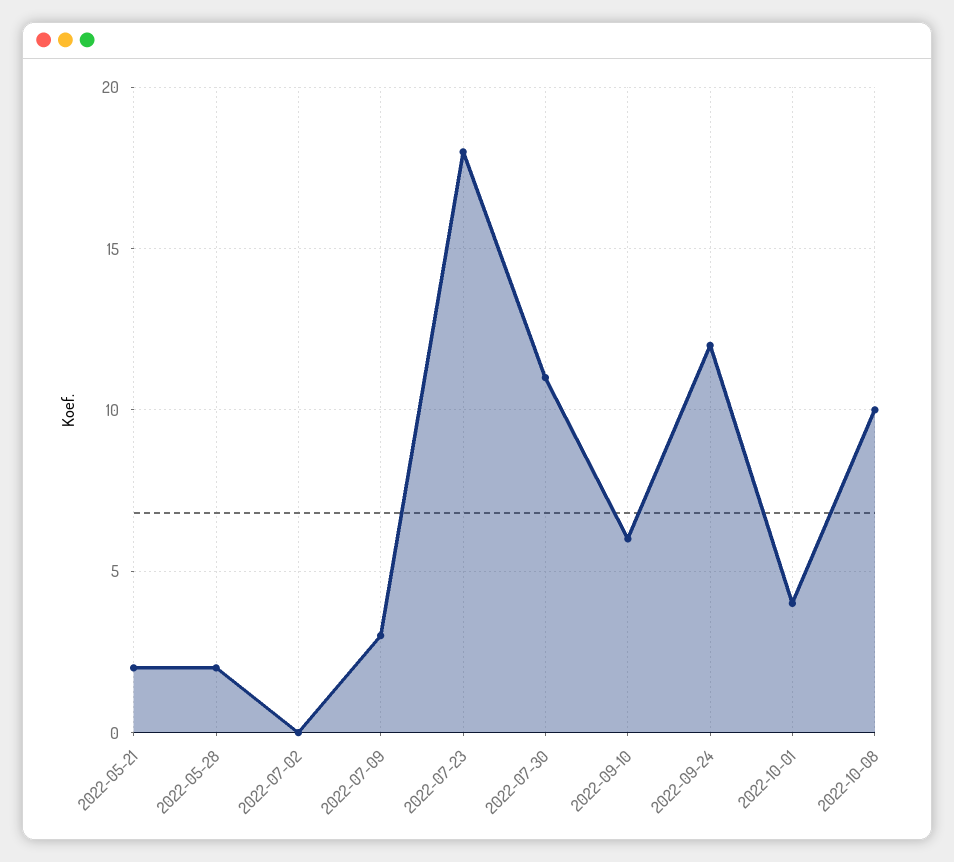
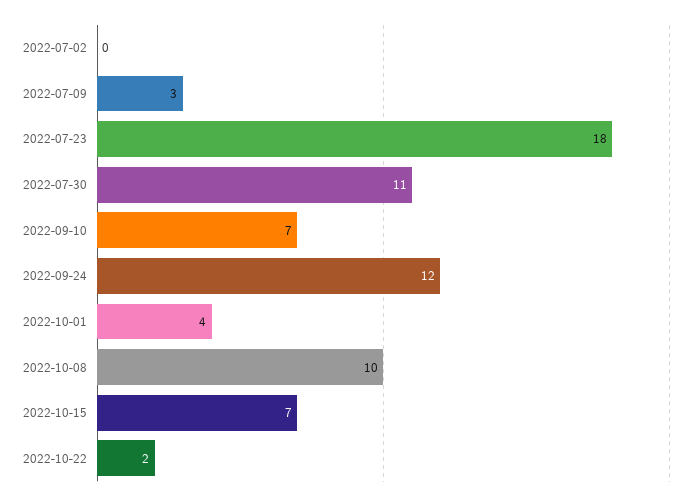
2022-05-21: 2 -> none
2022-05-28: 2 -> none
2022-09-10: 6 -> 7
2022-10-15: none -> 7
2022-10-22: none -> 2

